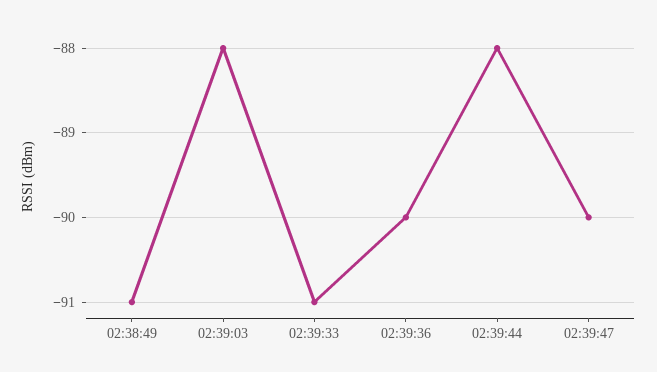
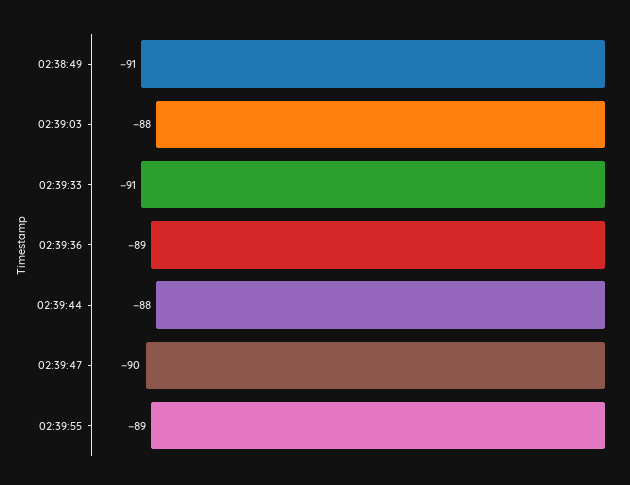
02:39:36: -90 -> -89
02:39:55: none -> -89

